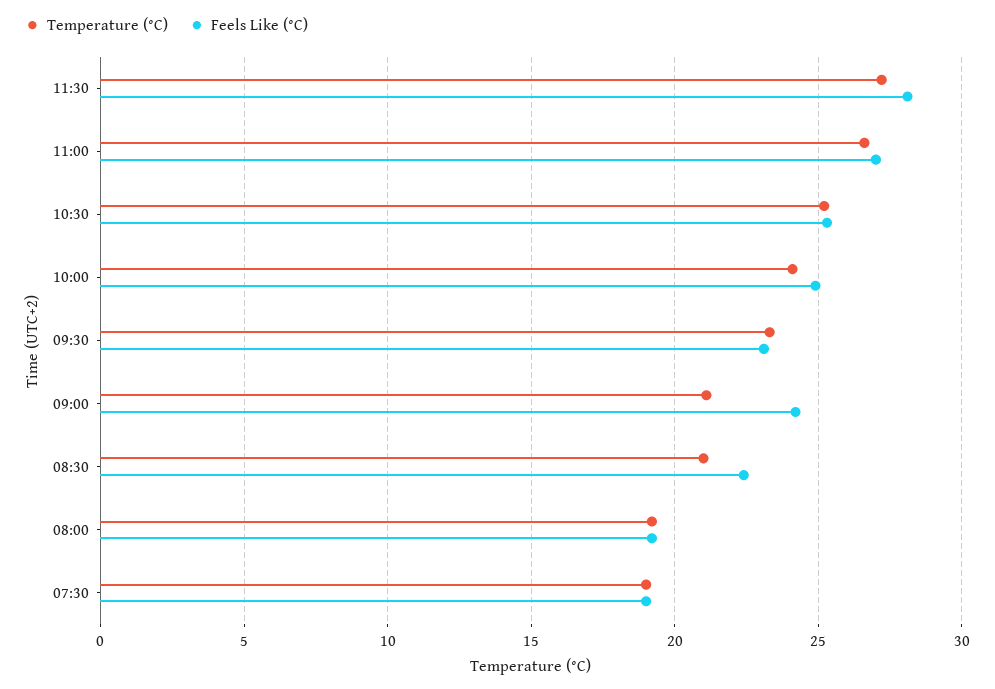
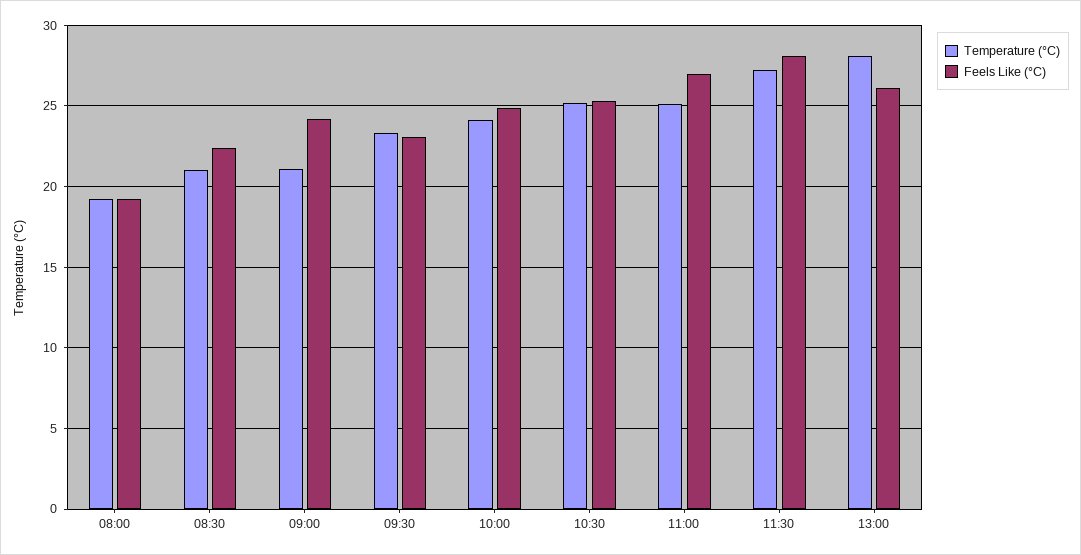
Temperature (°C), 11:00: 26.5 -> 25
Temperature (°C), 07:30: 19 -> none
Feels Like (°C), 07:30: 19 -> none
Temperature (°C), 13:00: none -> 28
Feels Like (°C), 13:00: none -> 26

